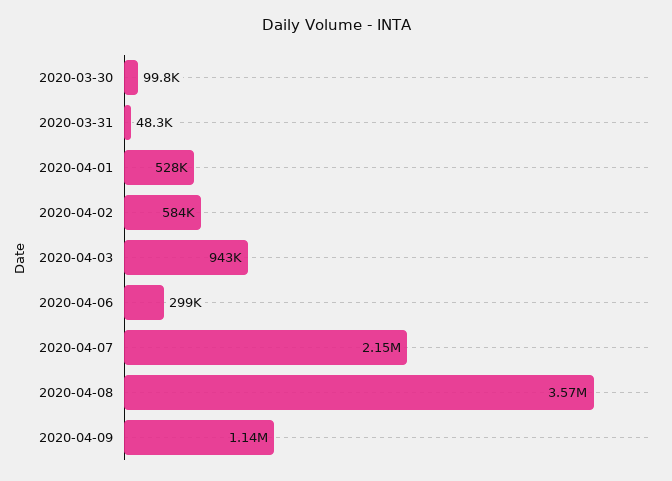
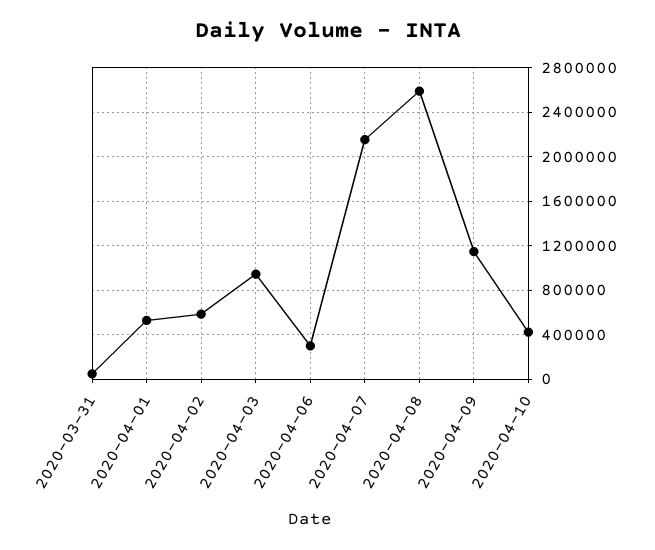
2020-03-30: 99800 -> none
2020-04-08: 3570000 -> 2600000
2020-04-10: none -> 400000

